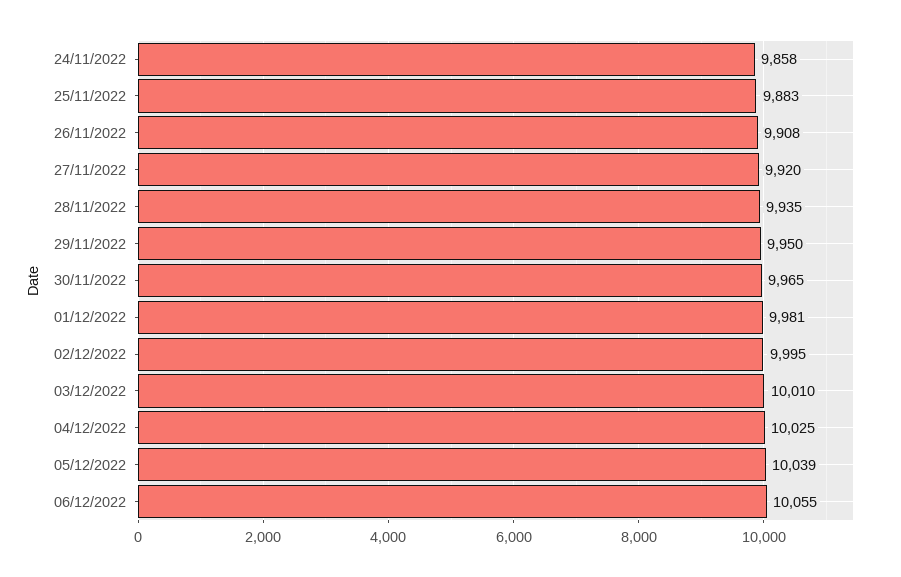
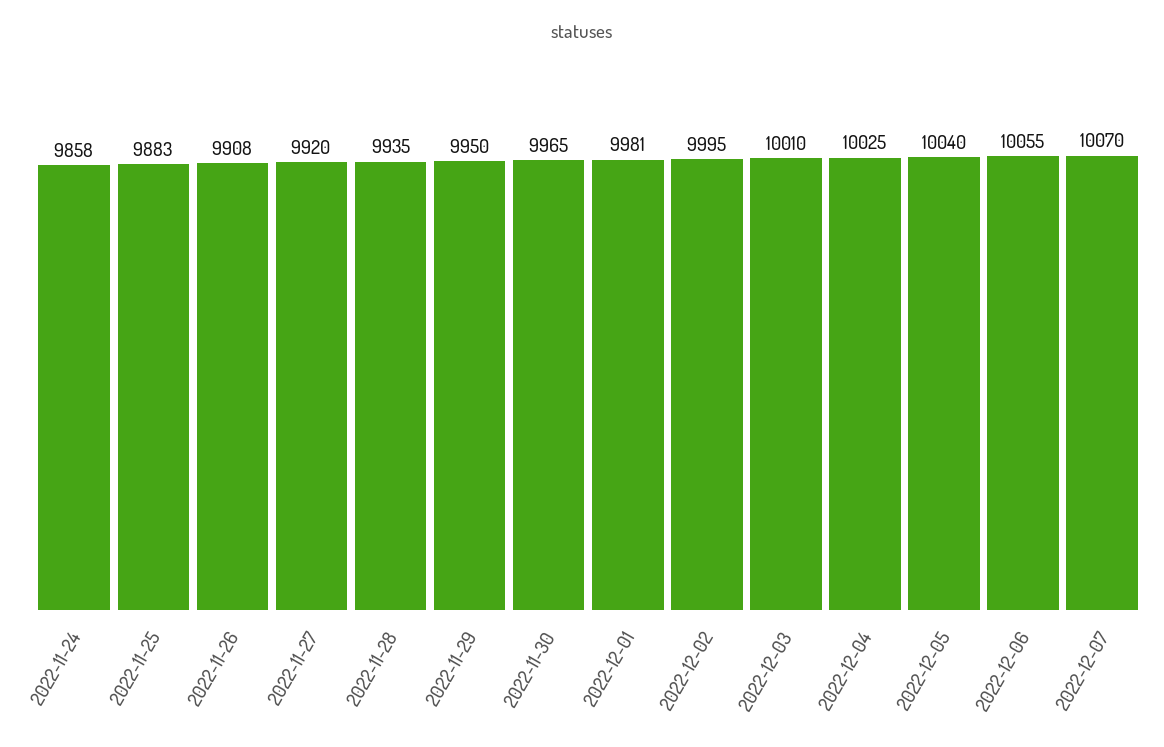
05/12/2022: 10039 -> 10040
2022-12-07: none -> 10070

